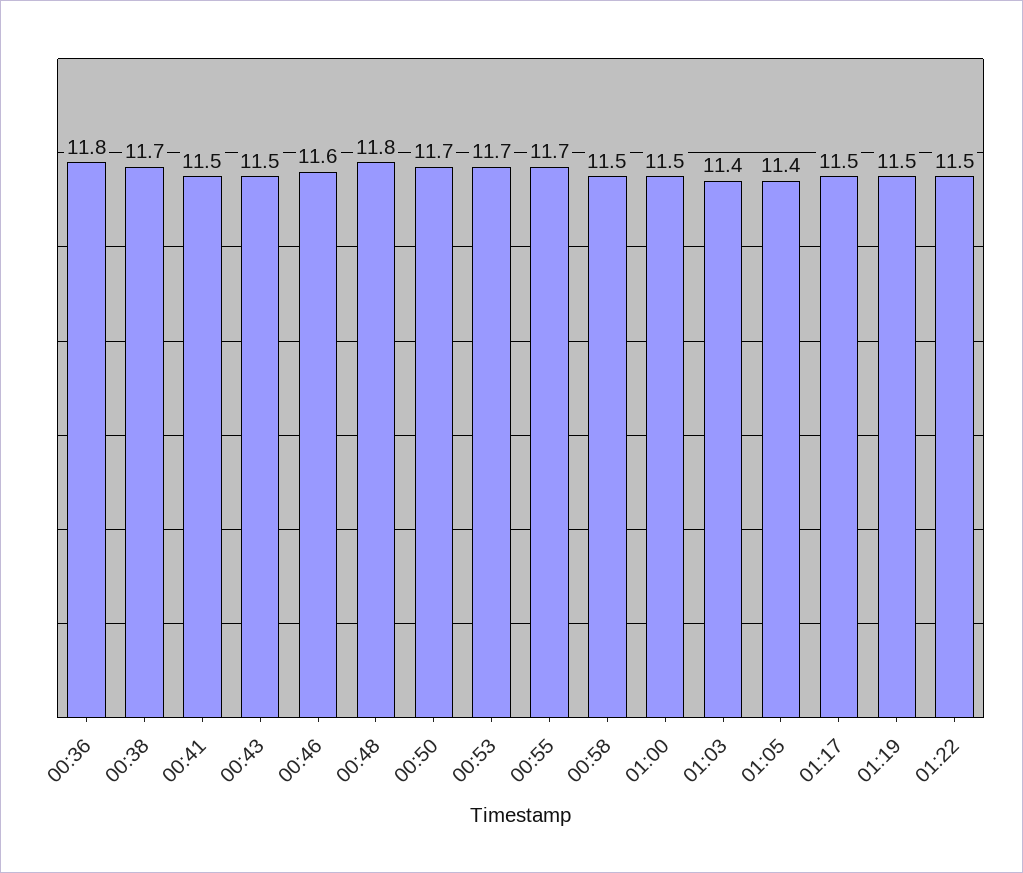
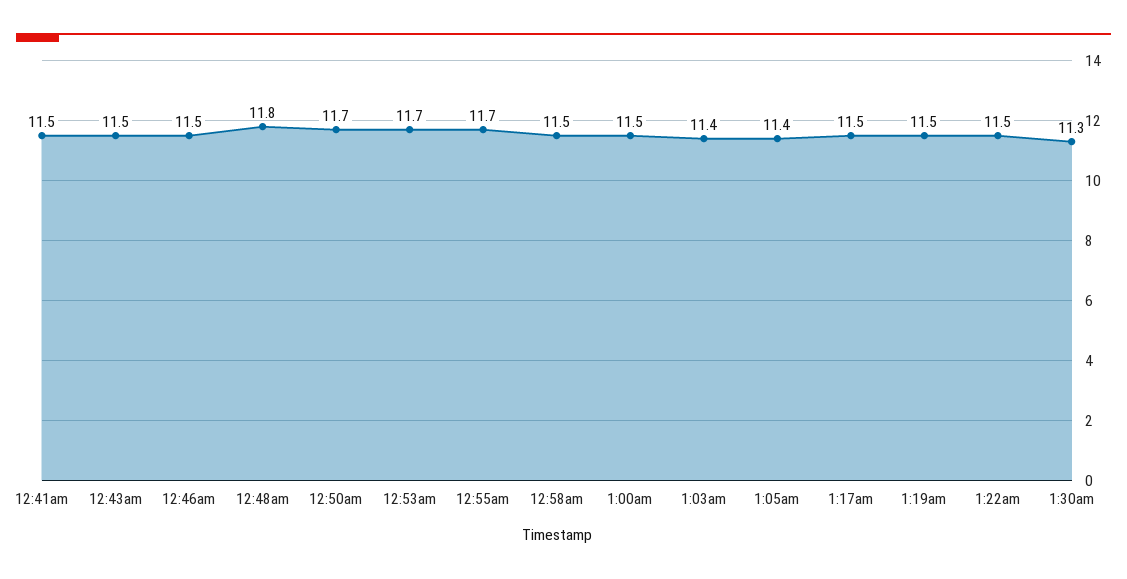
00:36: 11.8 -> none
00:38: 11.7 -> none
00:46: 11.6 -> 11.5
1:30am: none -> 11.3

